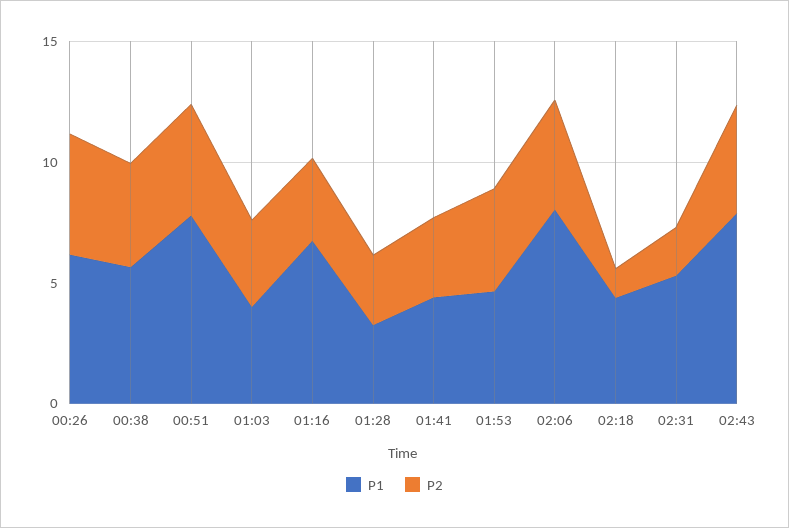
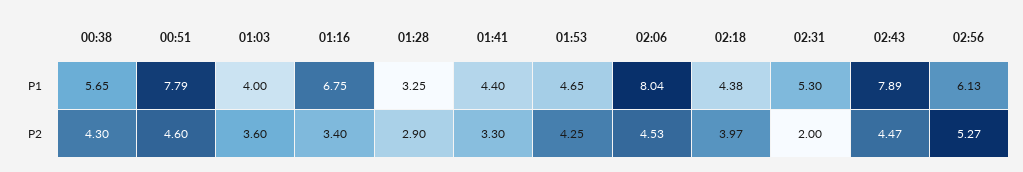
P1, 00:26: 6 -> none
P2, 00:26: 5 -> none
P2, 02:18: 1 -> 3.97
P1, 02:56: none -> 6.13
P2, 02:56: none -> 5.27

